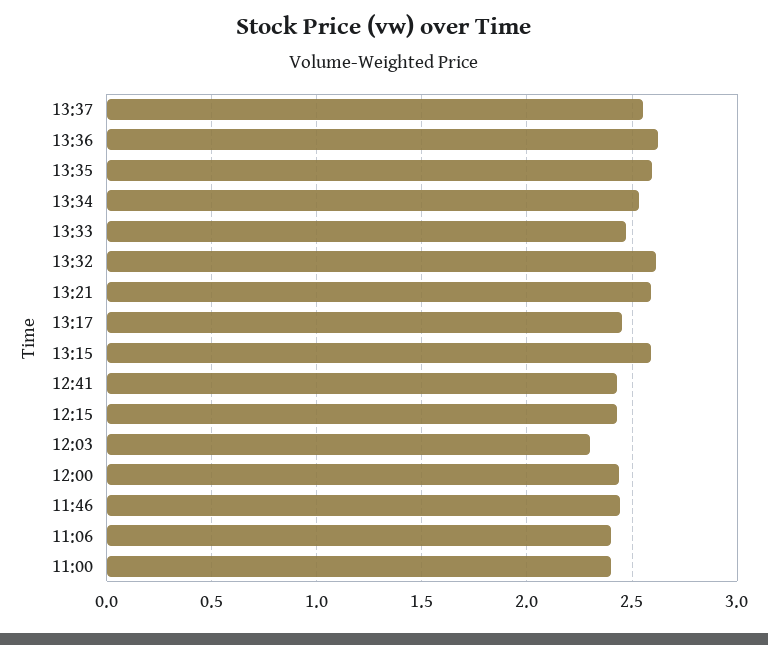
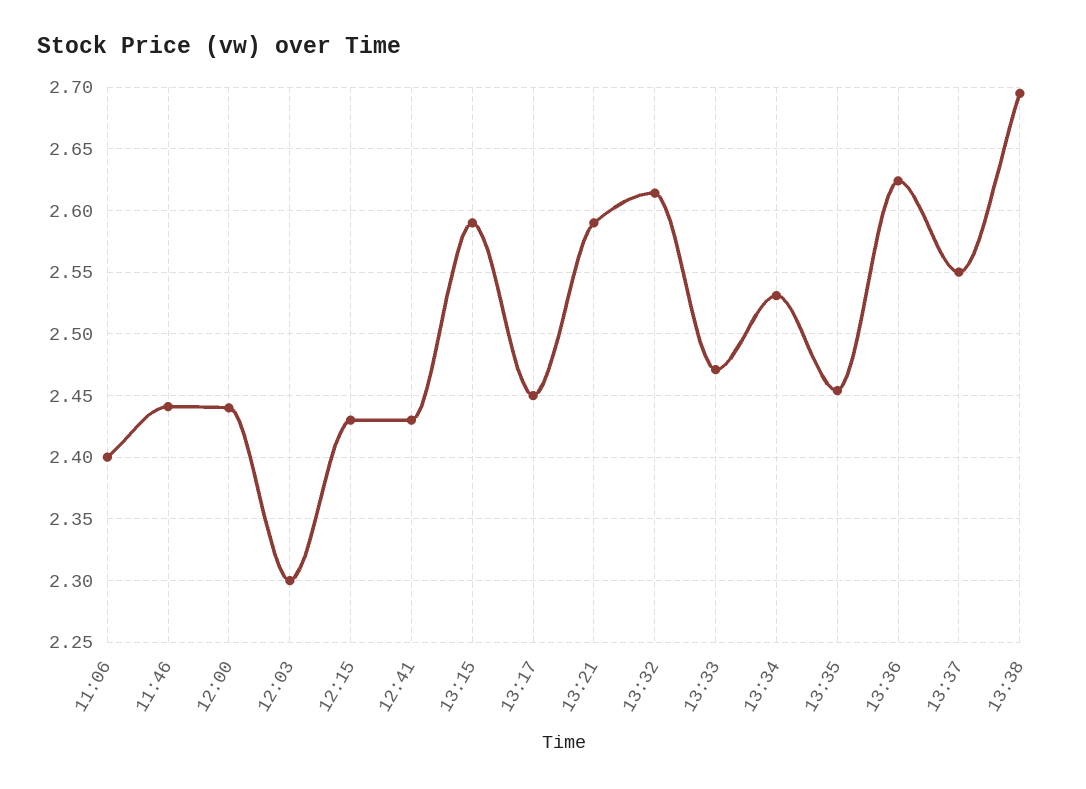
13:35: 2.6 -> 2.455
11:00: 2.4 -> none
13:38: none -> 2.695

